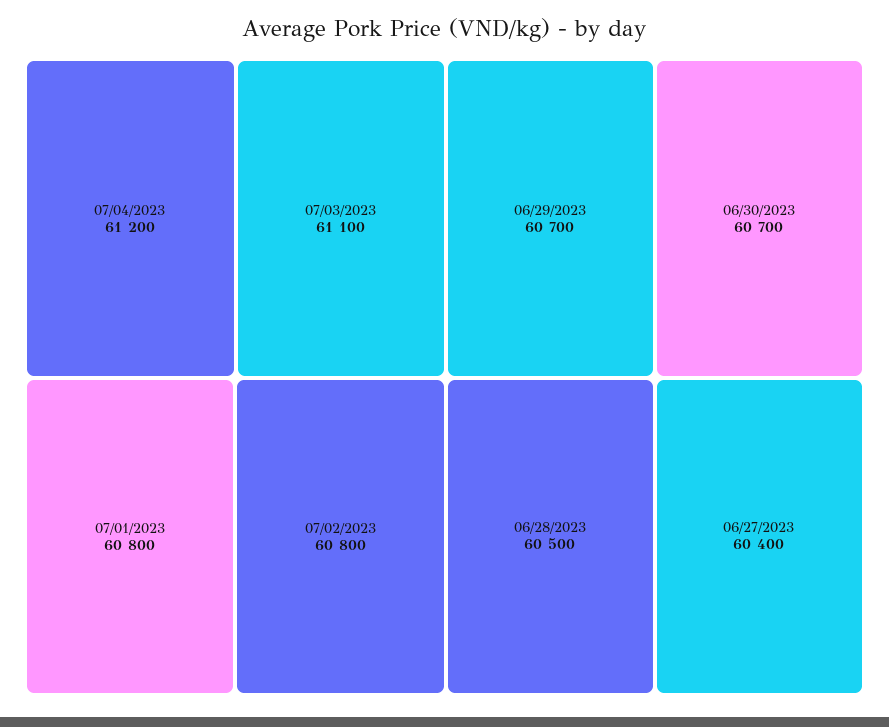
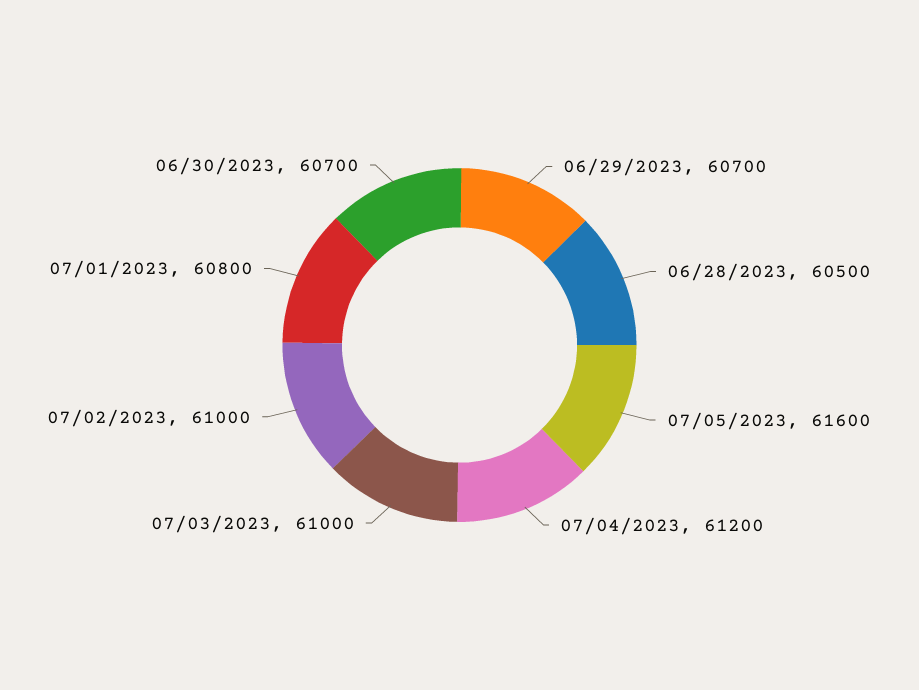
07/03/2023: 61100 -> 61000
07/02/2023: 60800 -> 61000
06/27/2023: 60400 -> none
07/05/2023: none -> 61600

